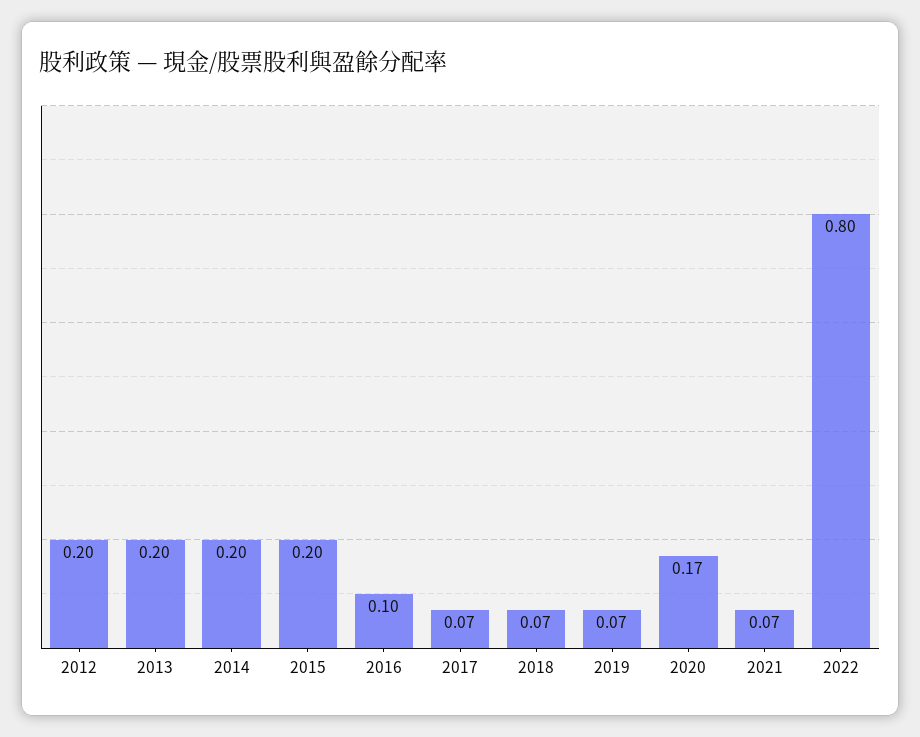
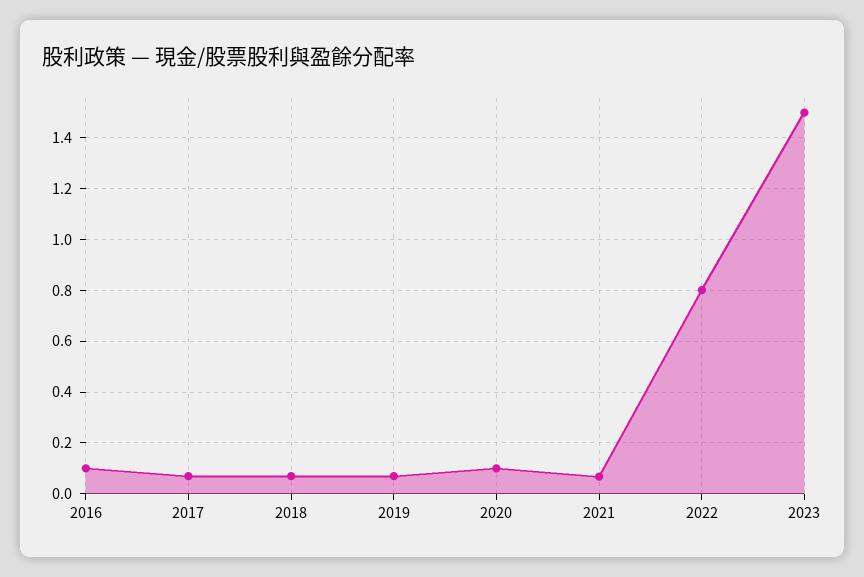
2012: 0.2 -> none
2013: 0.2 -> none
2014: 0.2 -> none
2015: 0.2 -> none
2020: 0.17 -> 0.1
2023: none -> 1.5

